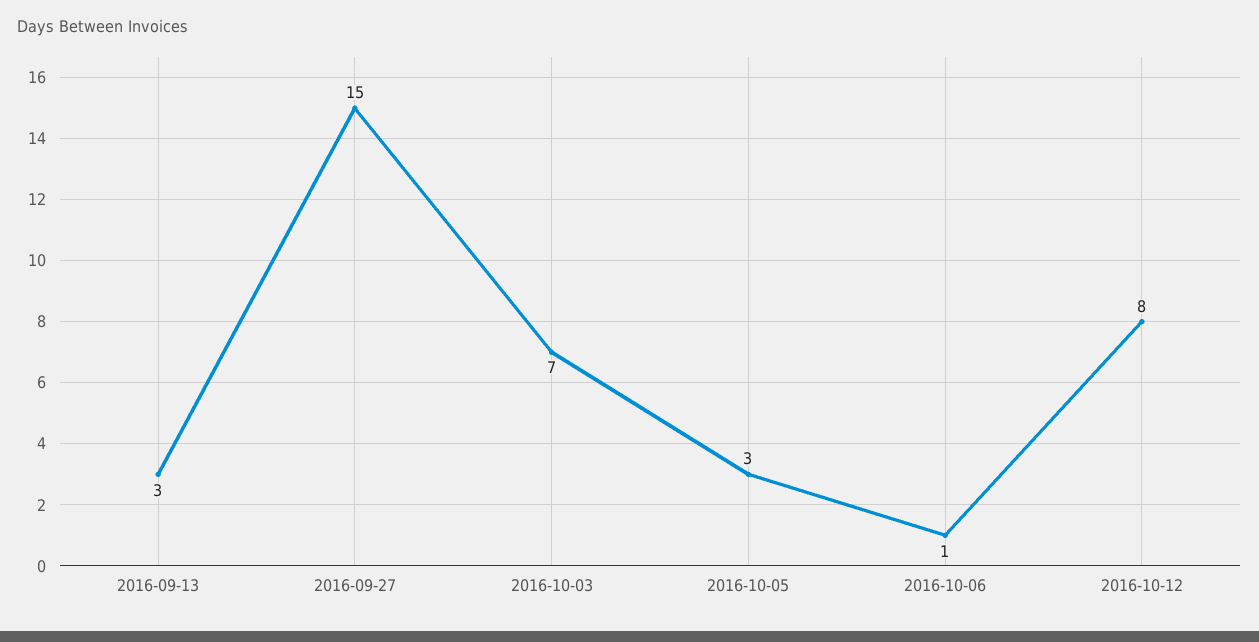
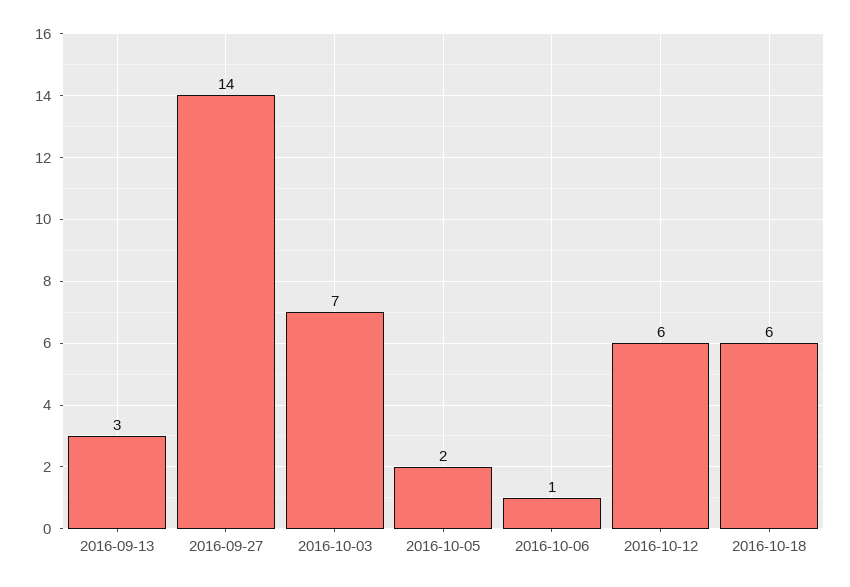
2016-09-27: 15 -> 14
2016-10-05: 3 -> 2
2016-10-12: 8 -> 6
2016-10-18: none -> 6

